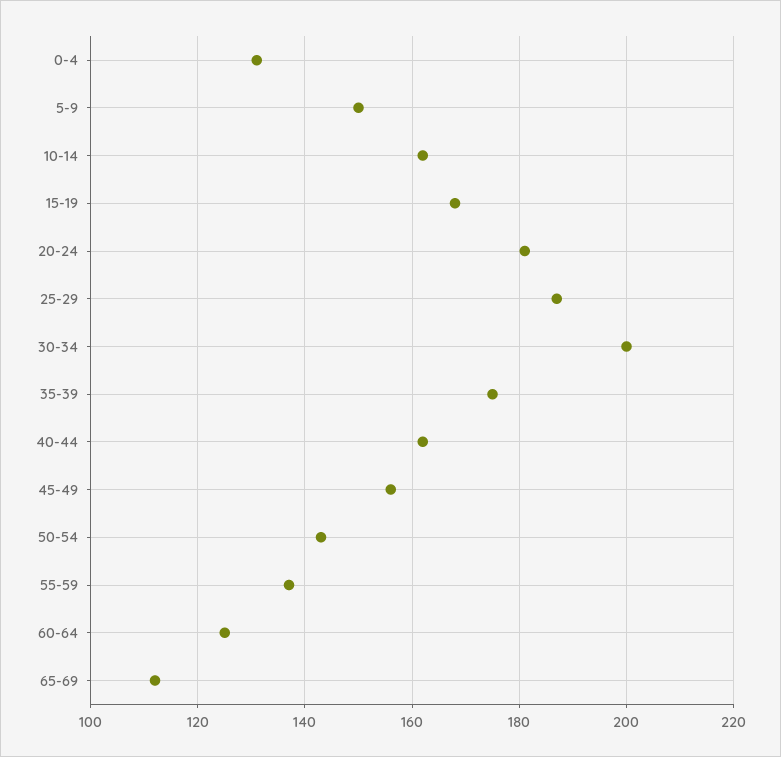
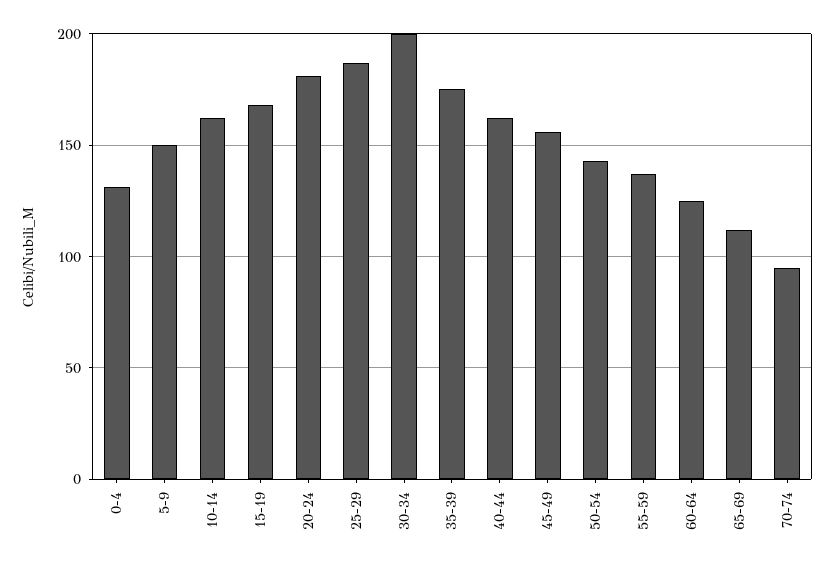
70-74: none -> 95

